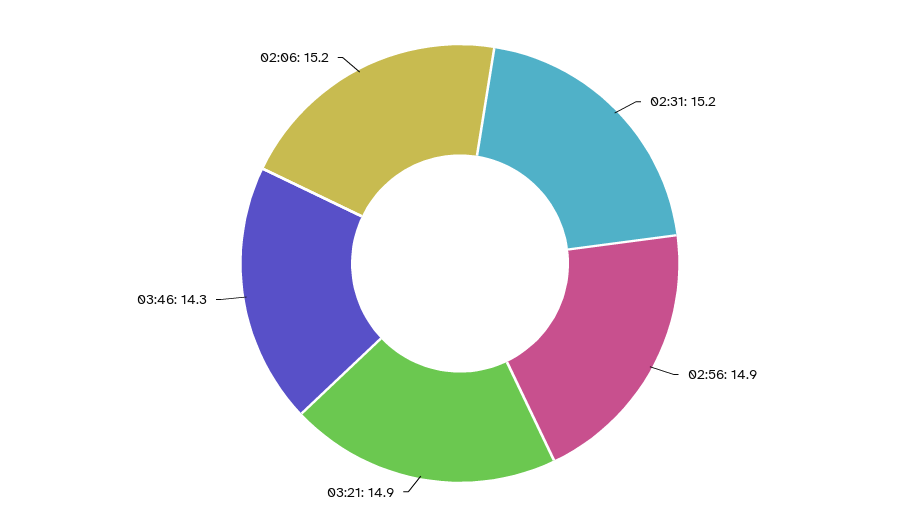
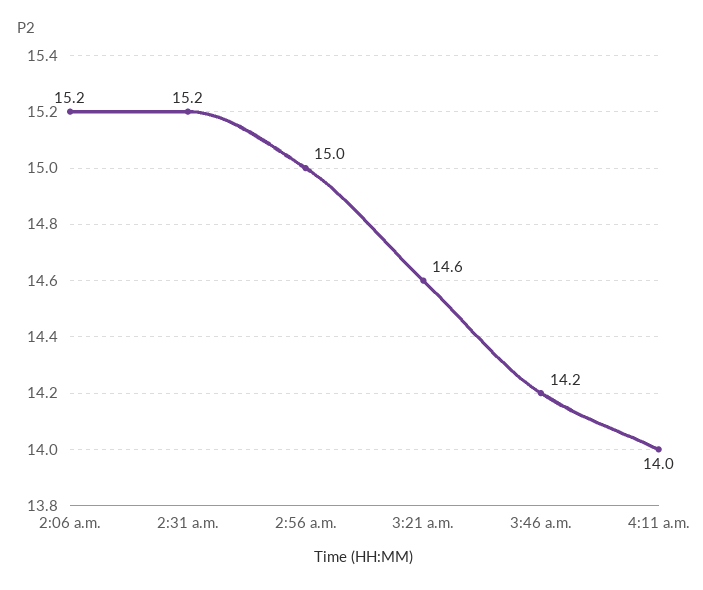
02:56: 14.9 -> 15
03:21: 14.9 -> 14.6
03:46: 14.3 -> 14.2
4:11 a.m.: none -> 14

